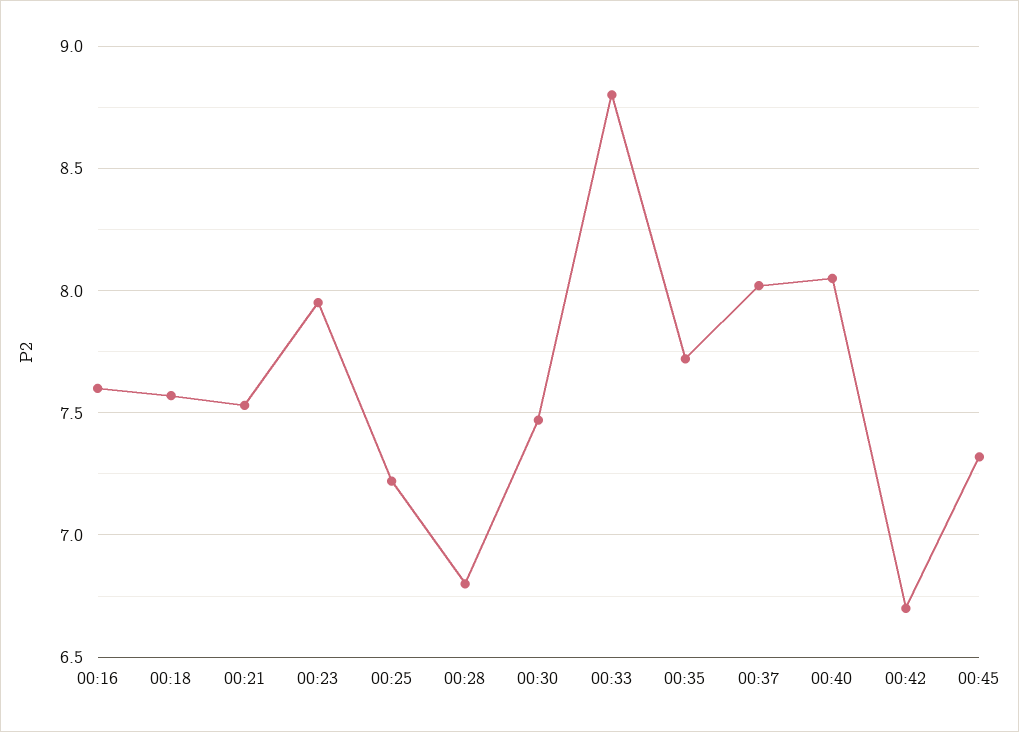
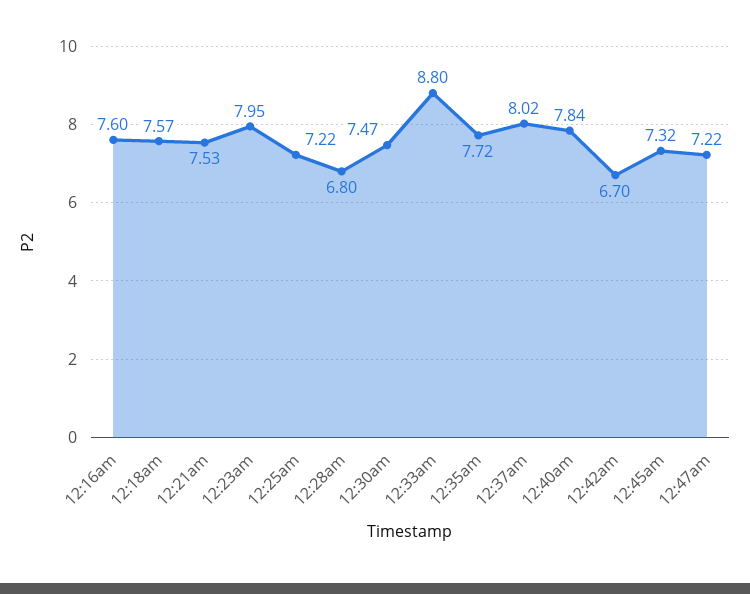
00:40: 8.05 -> 7.84
12:47am: none -> 7.22

